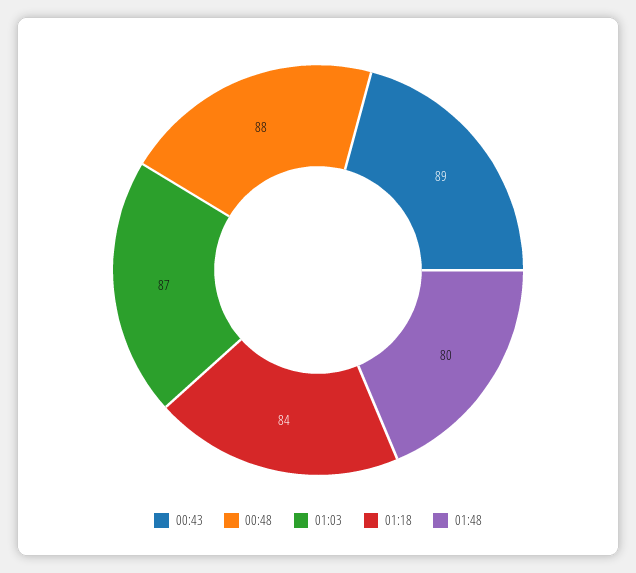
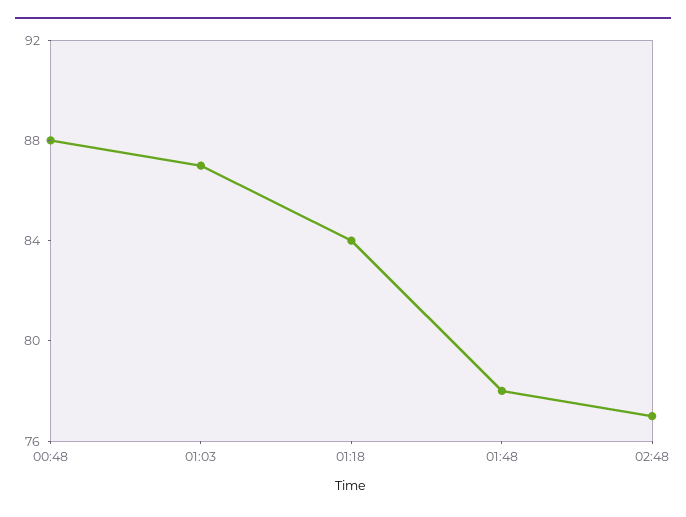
00:43: 89 -> none
01:48: 80 -> 78
02:48: none -> 77

